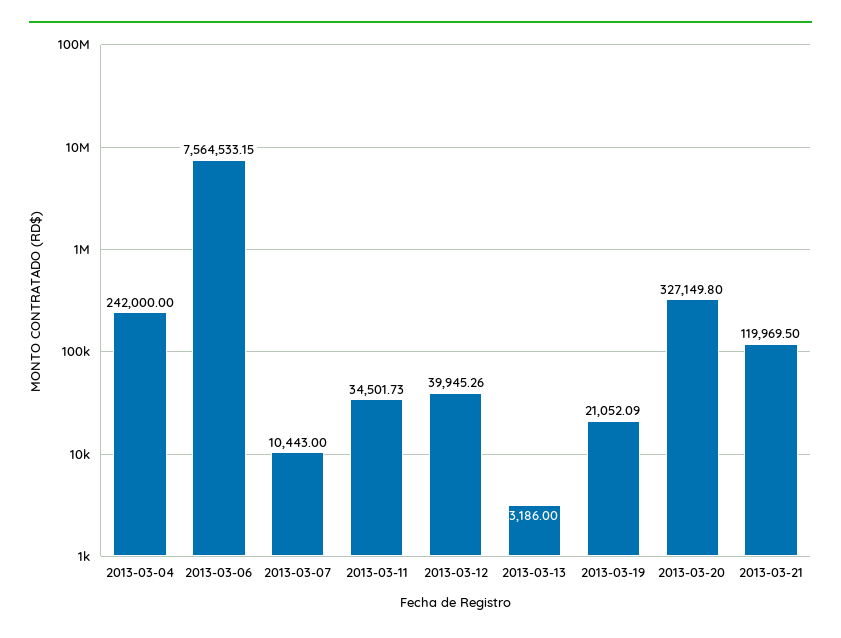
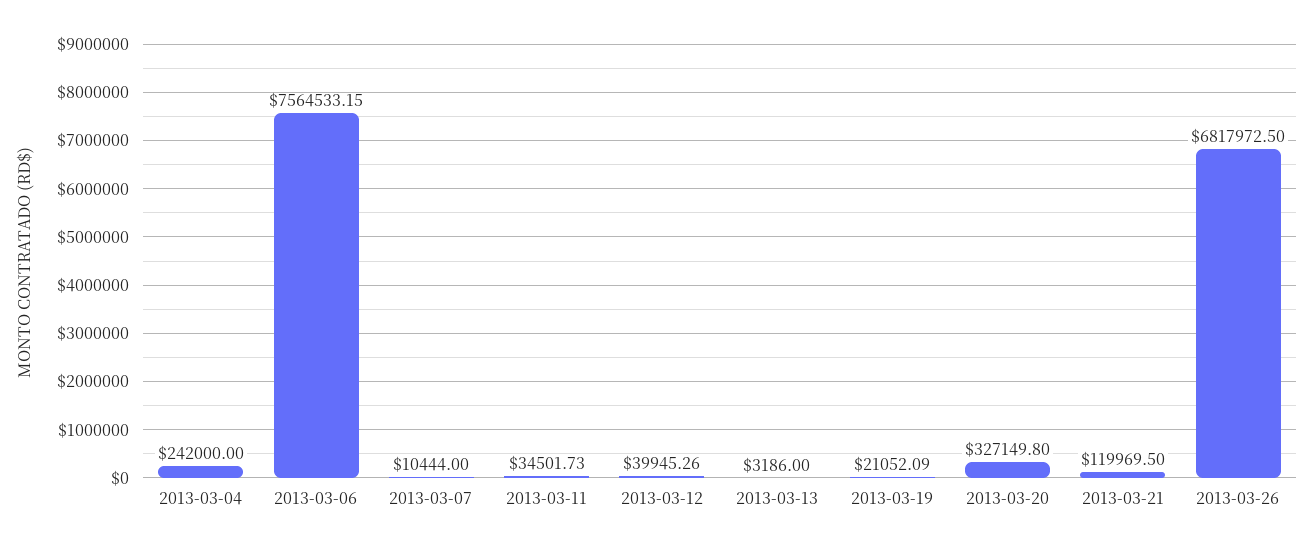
2013-03-07: 10443 -> 10444
2013-03-26: none -> 6817972.5

